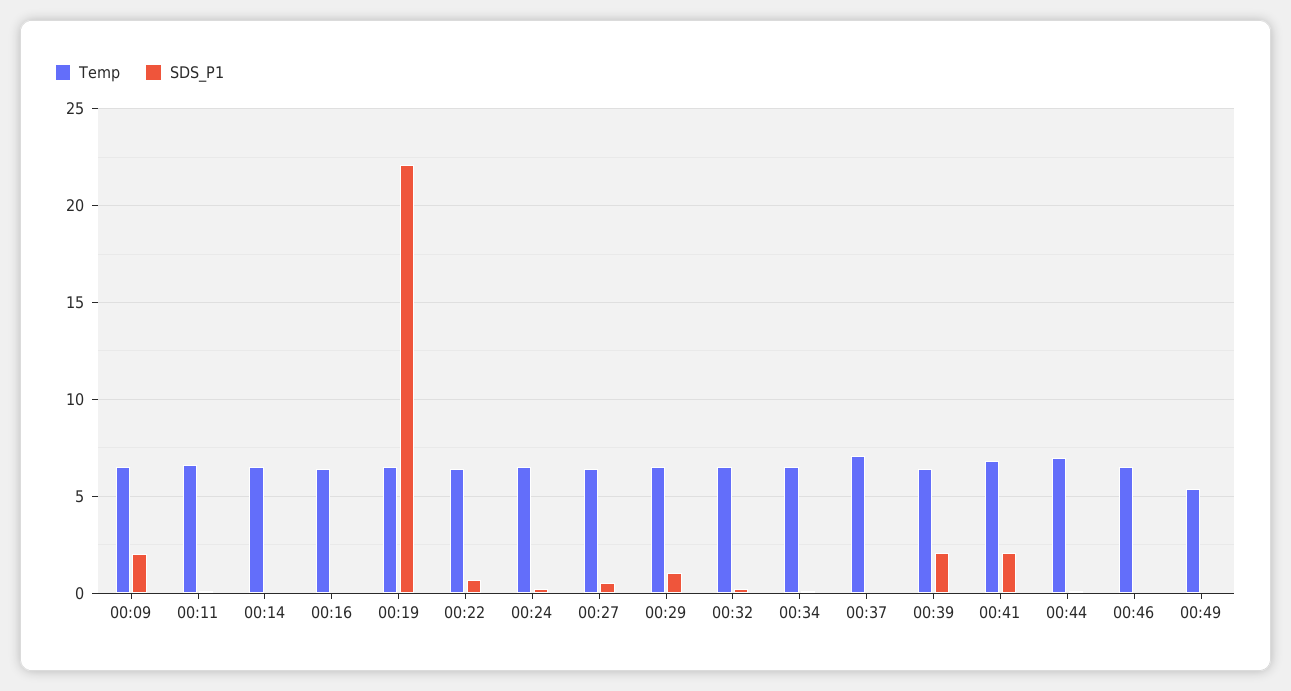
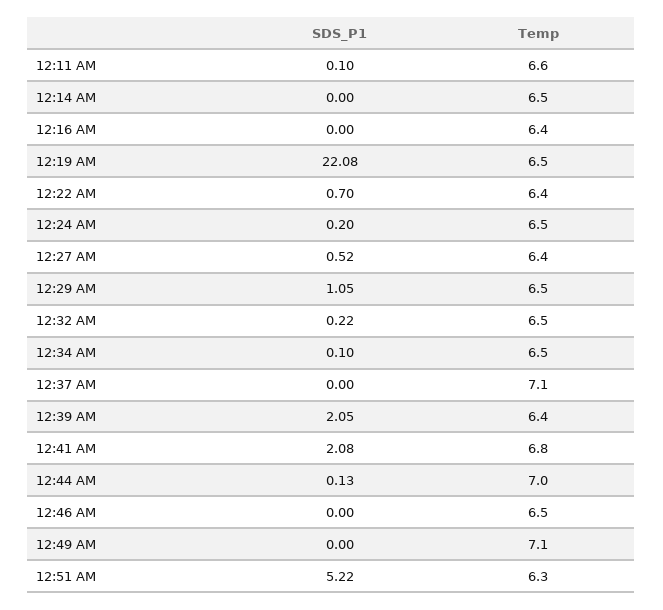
Temp, 00:09: 6.5 -> none
SDS_P1, 00:09: 2 -> none
Temp, 00:49: 5.5 -> 7.1
SDS_P1, 12:51 AM: none -> 5.22
Temp, 12:51 AM: none -> 6.3

